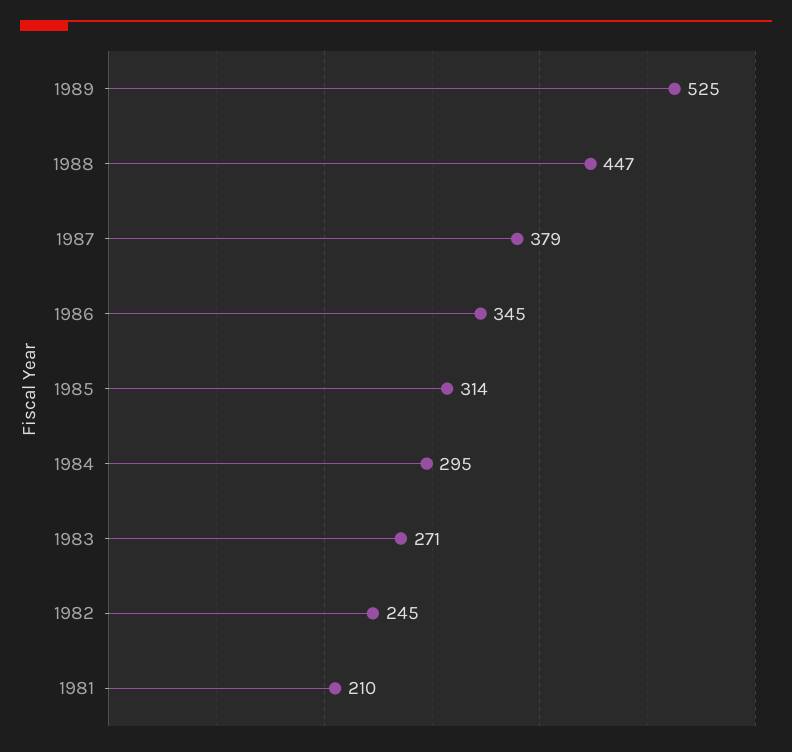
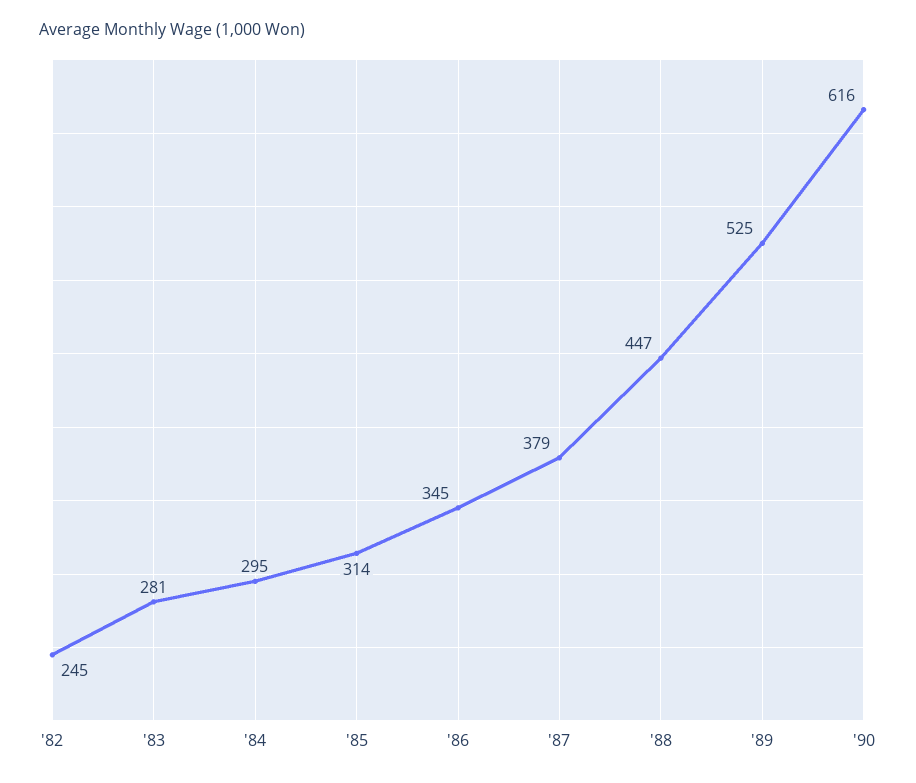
1983: 271 -> 281
1981: 210 -> none
'90: none -> 616

